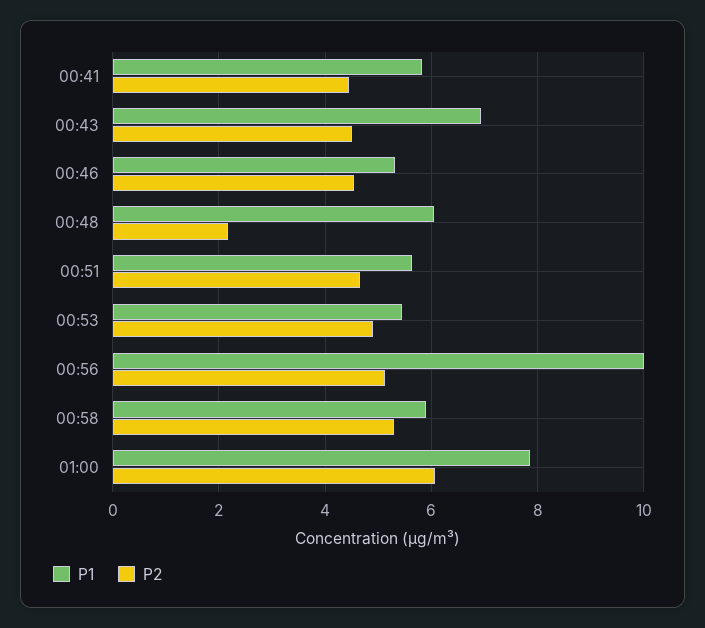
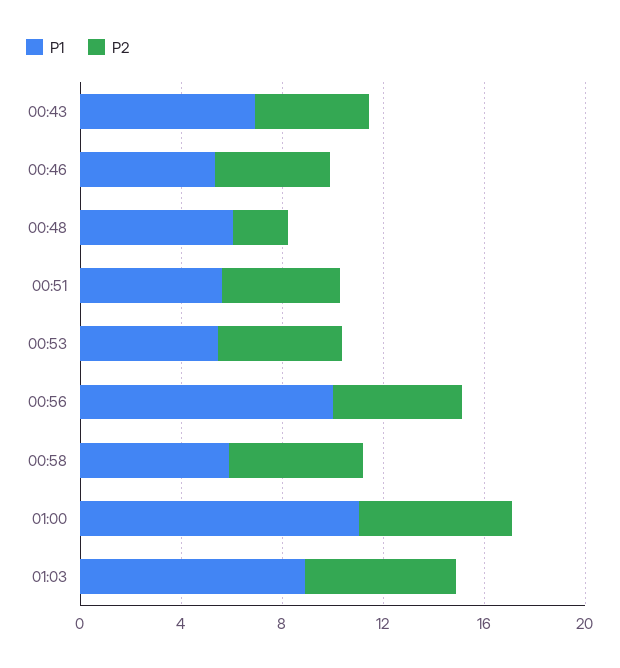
P1, 00:41: 5.8 -> none
P2, 00:41: 4.4 -> none
P1, 01:00: 7.8 -> 11
P1, 01:03: none -> 9
P2, 01:03: none -> 6

